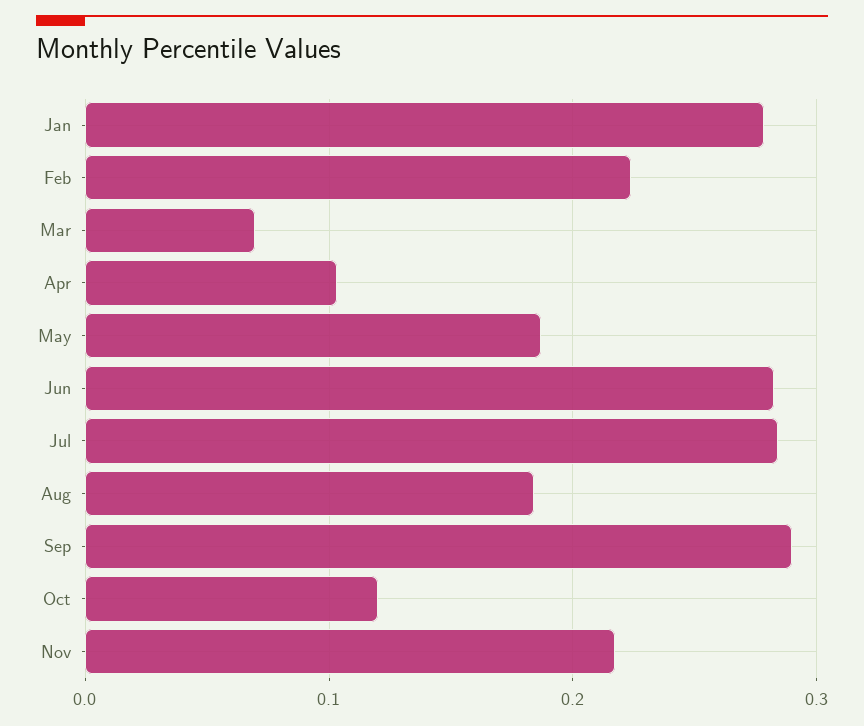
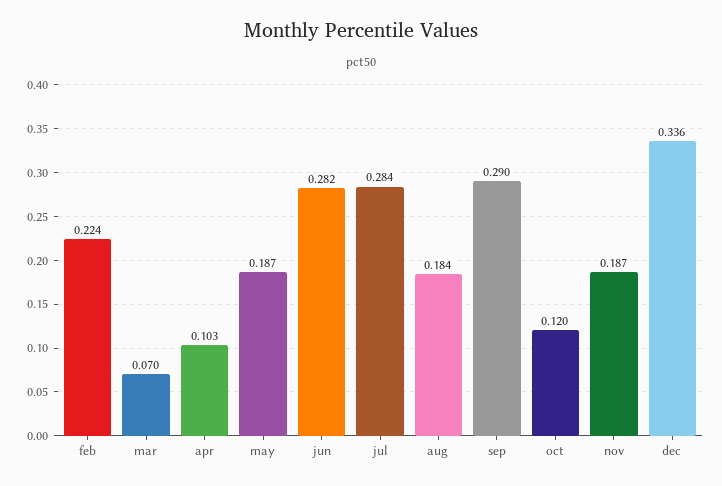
Jan: 0.28 -> none
Nov: 0.22 -> 0.187
dec: none -> 0.336

